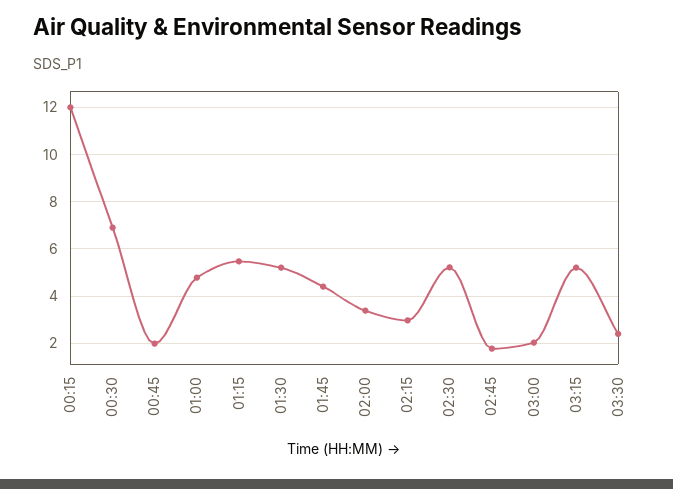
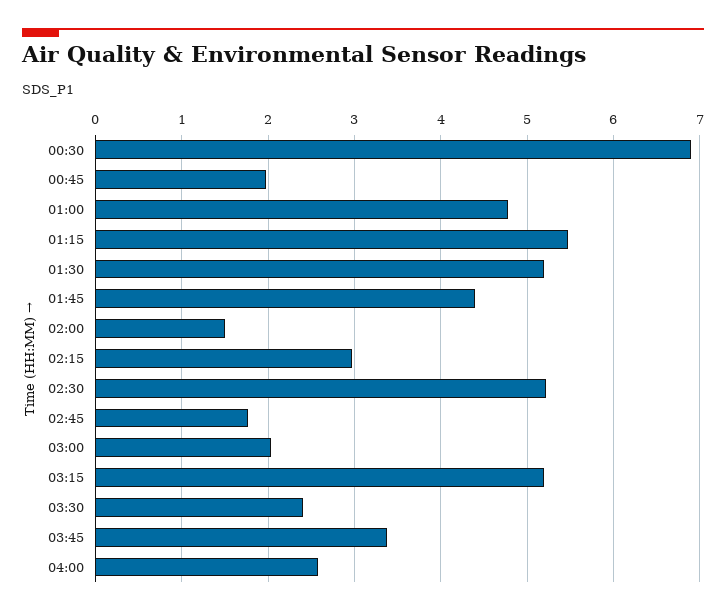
00:15: 12 -> none
02:00: 3.5 -> 1.5
03:45: none -> 3.4
04:00: none -> 2.6

